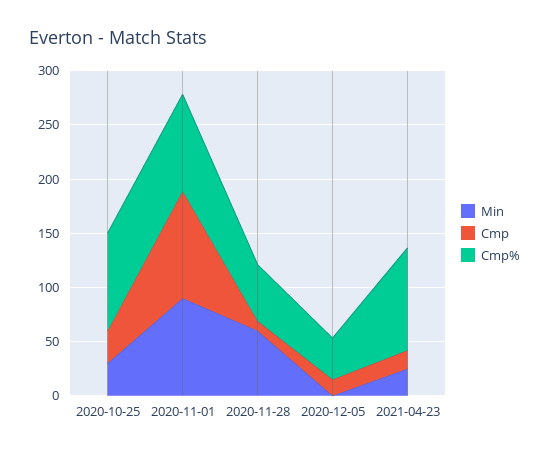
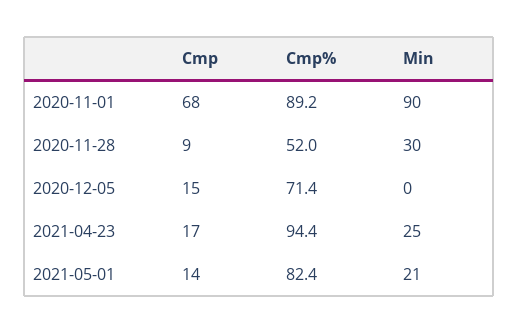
Min, 2020-10-25: 30 -> none
Cmp, 2020-10-25: 30 -> none
Cmp%, 2020-10-25: 90 -> none
Cmp, 2020-11-01: 100 -> 68
Min, 2020-11-28: 60 -> 30
Cmp%, 2020-12-05: 40 -> 71.4
Cmp, 2021-05-01: none -> 14
Cmp%, 2021-05-01: none -> 82.4
Min, 2021-05-01: none -> 21

